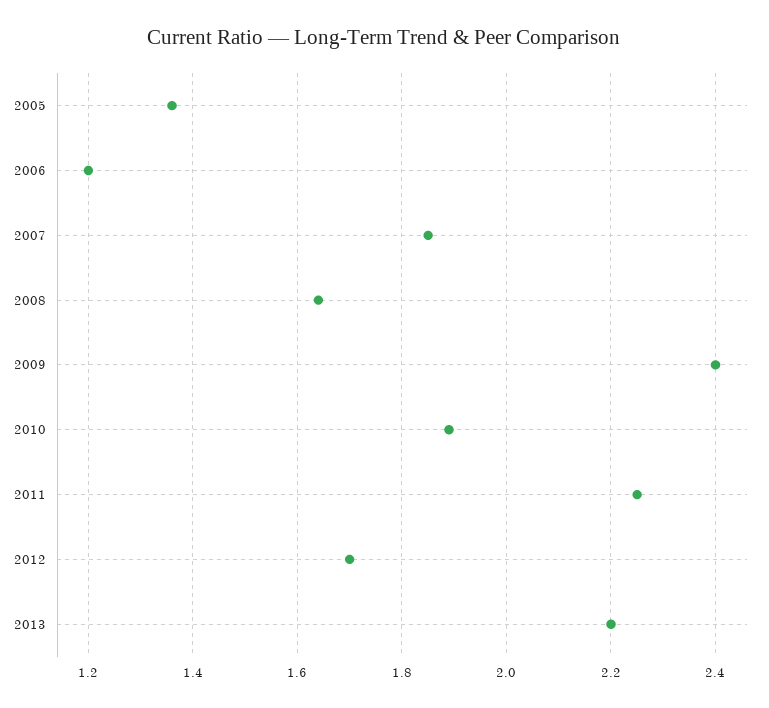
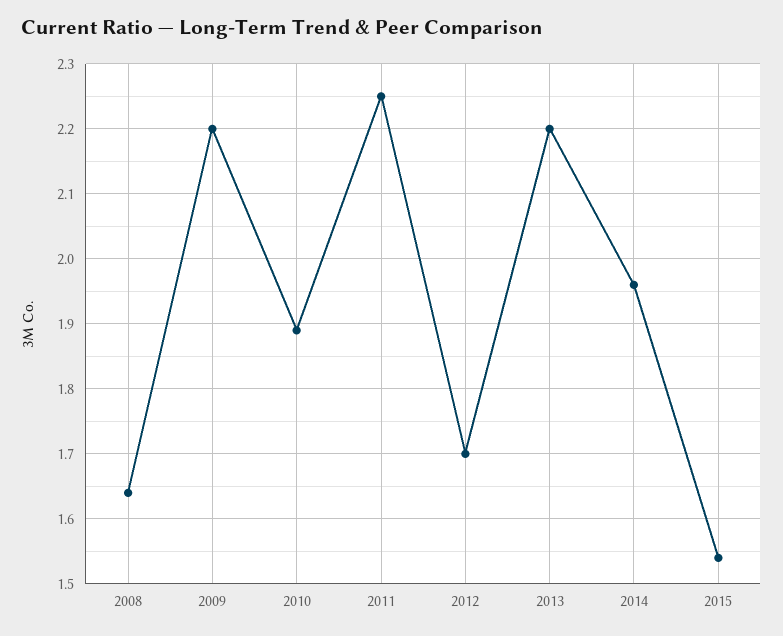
2005: 1.35 -> none
2006: 1.2 -> none
2007: 1.85 -> none
2009: 2.4 -> 2.2
2014: none -> 1.96
2015: none -> 1.54

